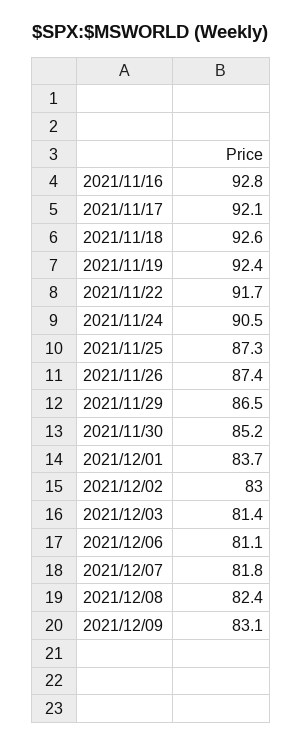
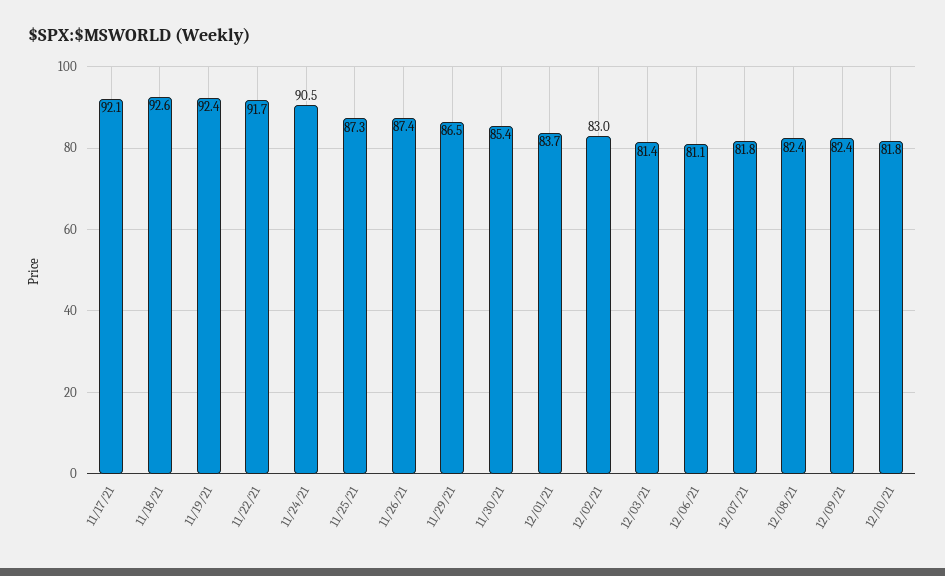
2021/11/16: 92.8 -> none
2021/11/30: 85.2 -> 85.4
2021/12/09: 83.1 -> 82.4
12/10/21: none -> 81.8

